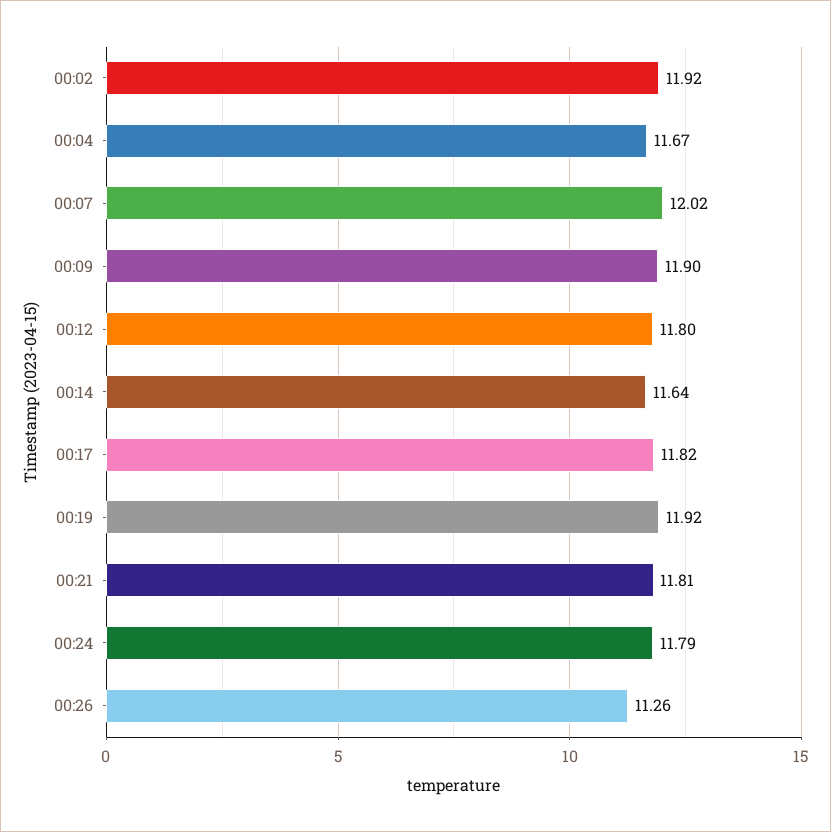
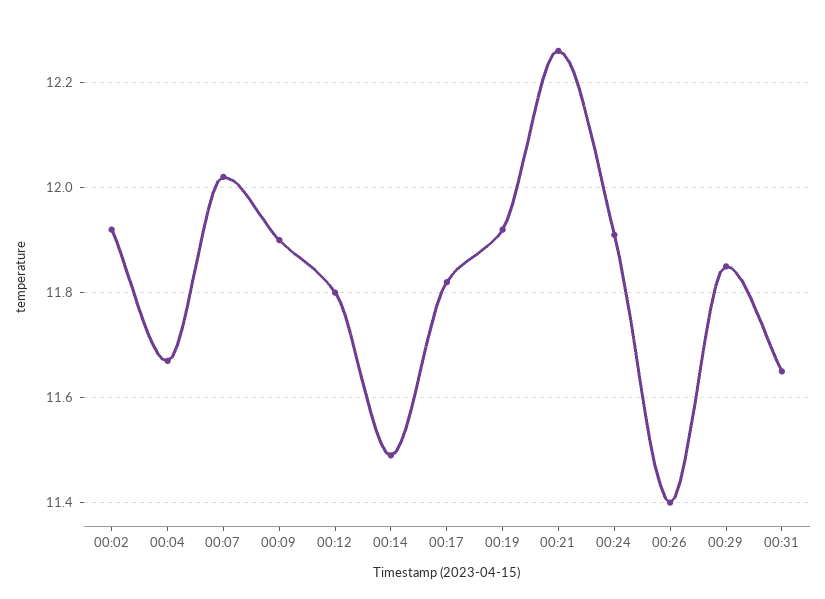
00:14: 11.64 -> 11.5
00:21: 11.81 -> 12.25
00:24: 11.79 -> 11.9
00:26: 11.26 -> 11.4
00:29: none -> 11.85
00:31: none -> 11.65

